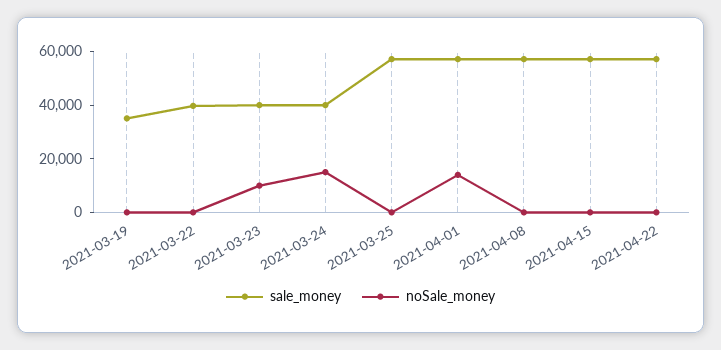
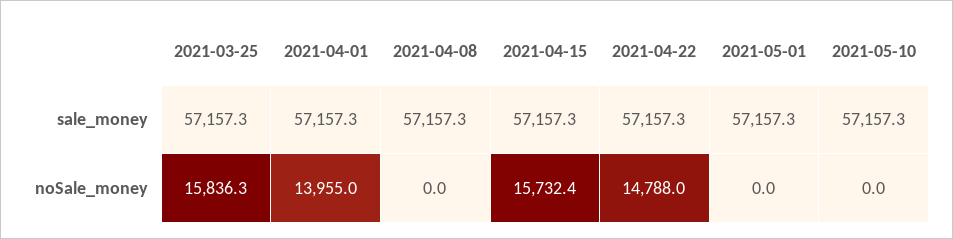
sale_money, 2021-03-19: 35000 -> none
noSale_money, 2021-03-19: 0 -> none
sale_money, 2021-03-22: 40000 -> none
noSale_money, 2021-03-22: 0 -> none
sale_money, 2021-03-23: 40000 -> none
noSale_money, 2021-03-23: 10000 -> none
sale_money, 2021-03-24: 40000 -> none
noSale_money, 2021-03-24: 15000 -> none
noSale_money, 2021-03-25: 0 -> 15836.3
noSale_money, 2021-04-15: 0 -> 15732.4
noSale_money, 2021-04-22: 0 -> 14788
sale_money, 2021-05-01: none -> 57157.3
sale_money, 2021-05-10: none -> 57157.3
noSale_money, 2021-05-01: none -> 0
noSale_money, 2021-05-10: none -> 0

